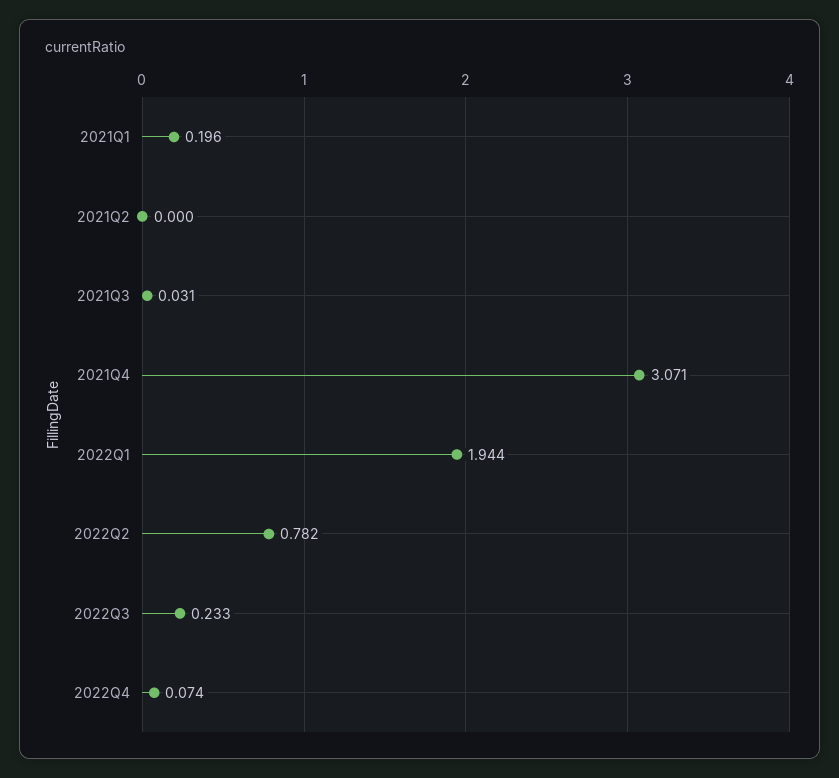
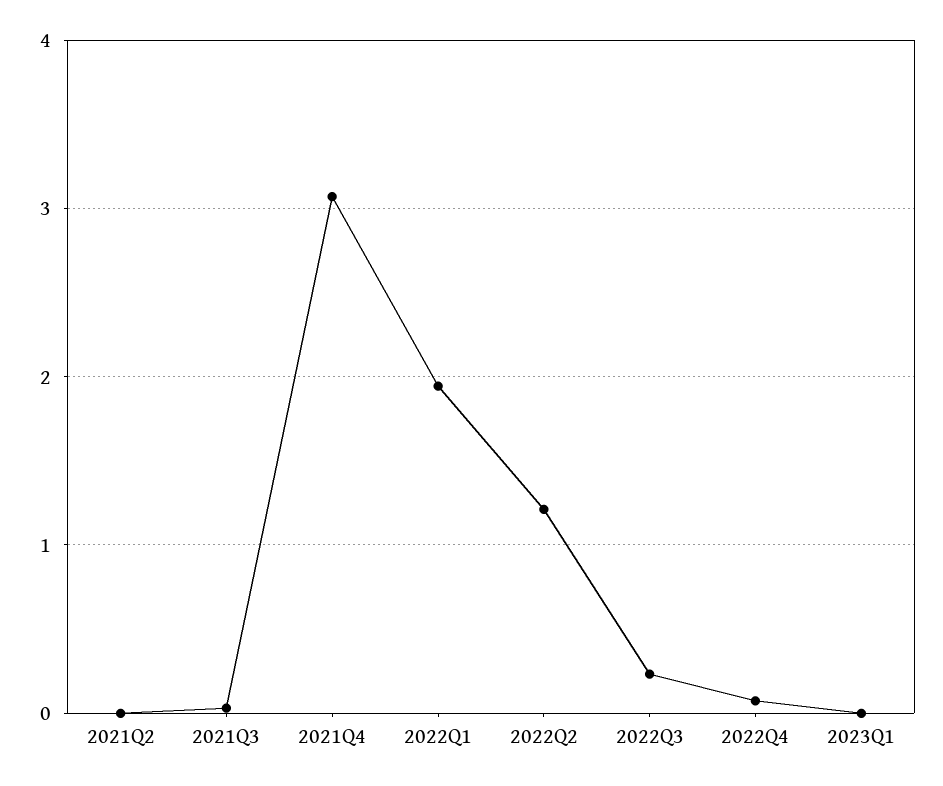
2021Q1: 0.196 -> none
2022Q2: 0.782 -> 1.2
2023Q1: none -> 0

